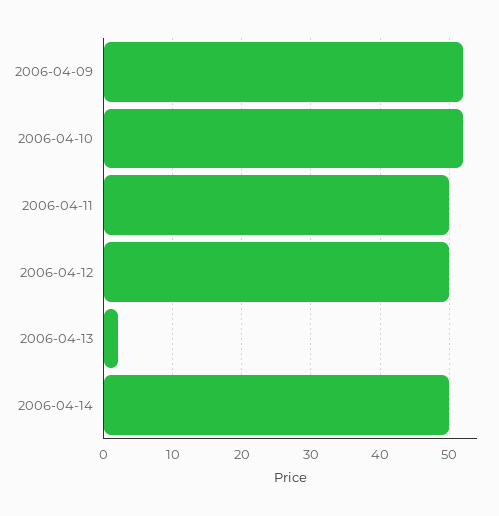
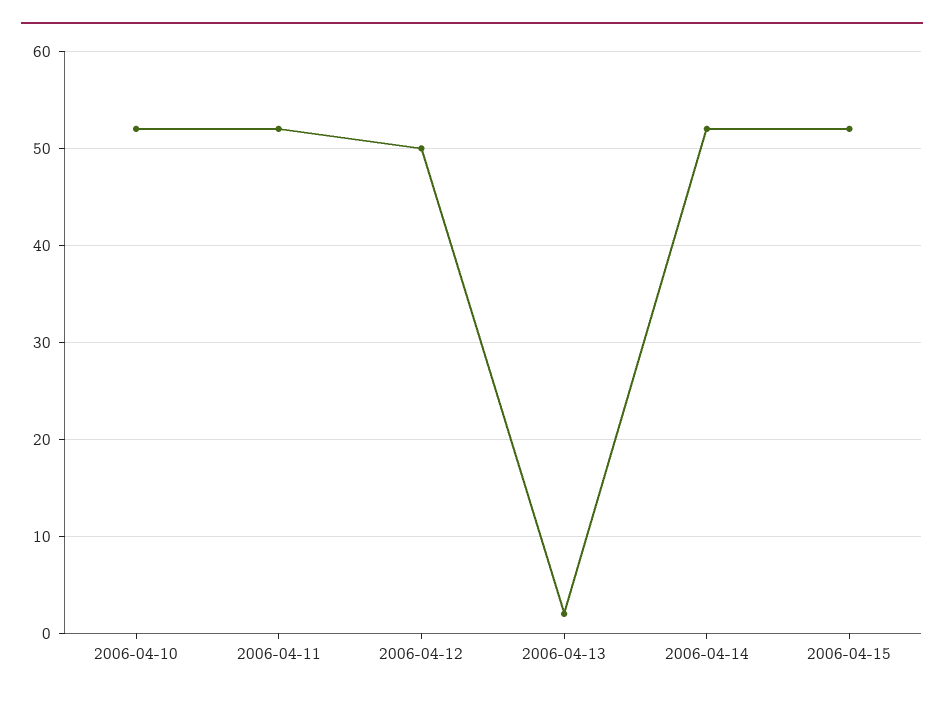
2006-04-09: 52 -> none
2006-04-11: 50 -> 52
2006-04-14: 50 -> 52
2006-04-15: none -> 52

